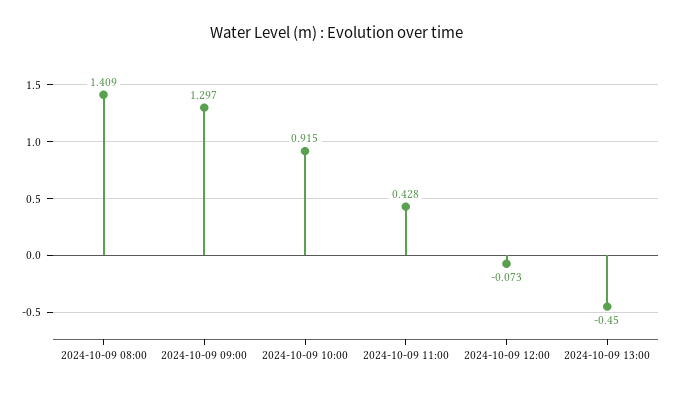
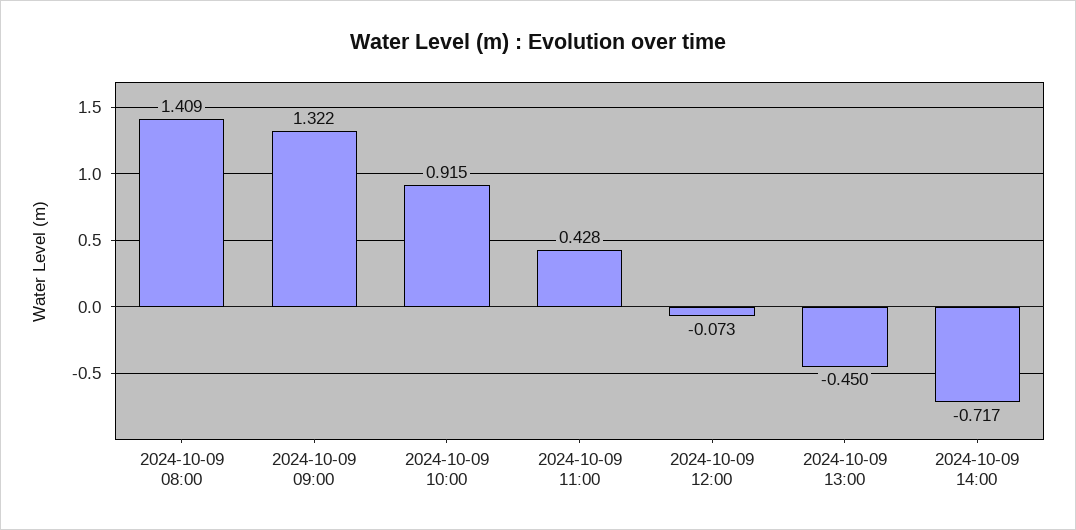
2024-10-09 09:00: 1.297 -> 1.322
2024-10-09 14:00: none -> -0.717

